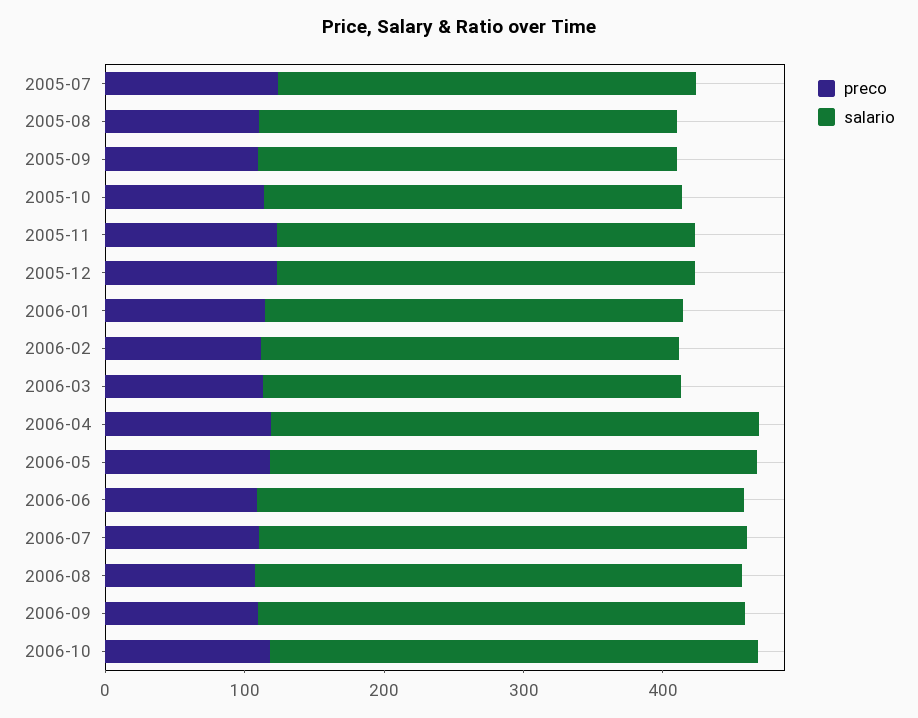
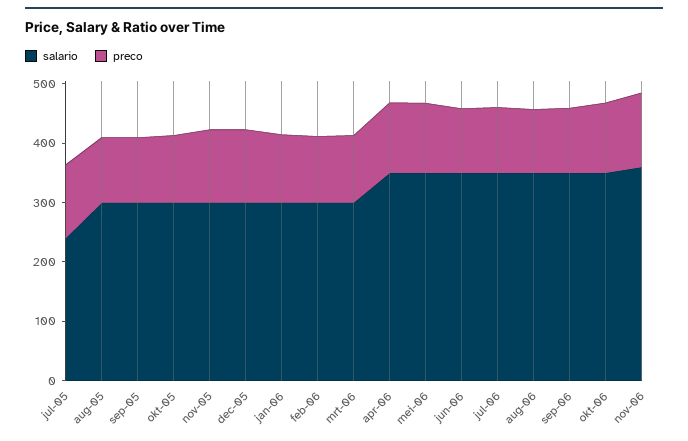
salario, 2005-07: 300 -> 240
salario, nov-06: none -> 360
preco, nov-06: none -> 120

